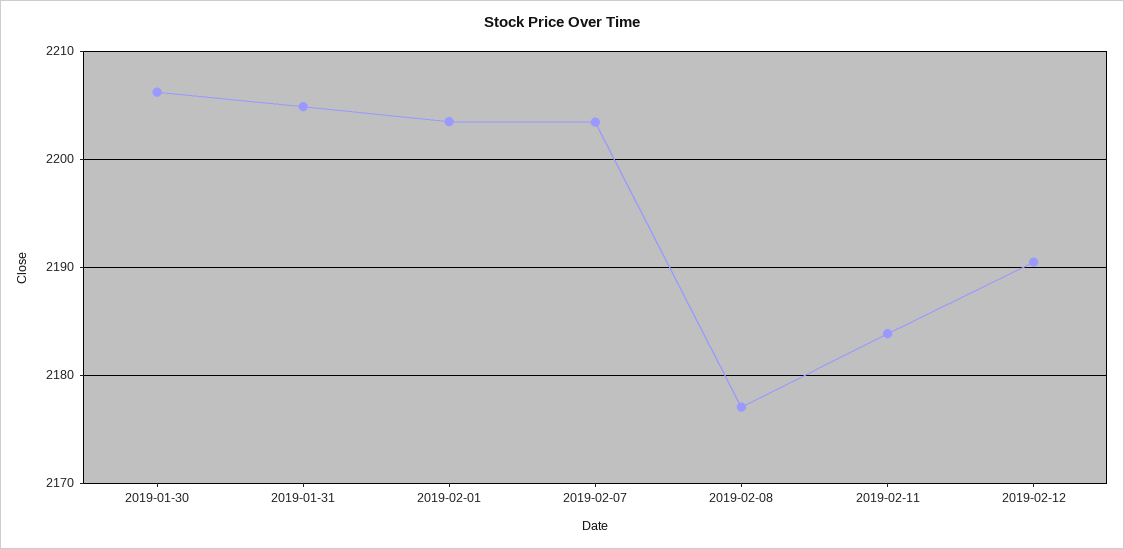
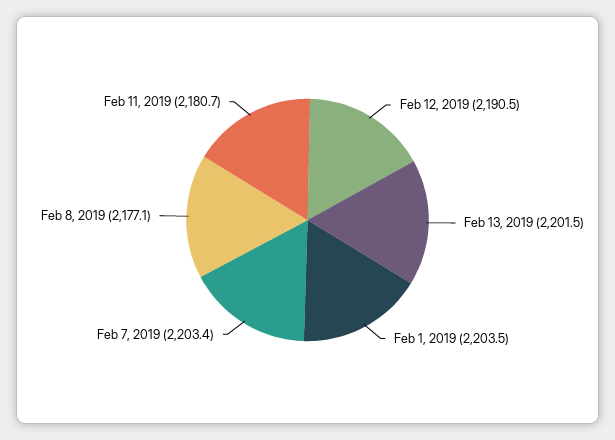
2019-01-30: 2206 -> none
2019-01-31: 2205 -> none
2019-02-11: 2184 -> 2180.7
Feb 13, 2019: none -> 2201.5

